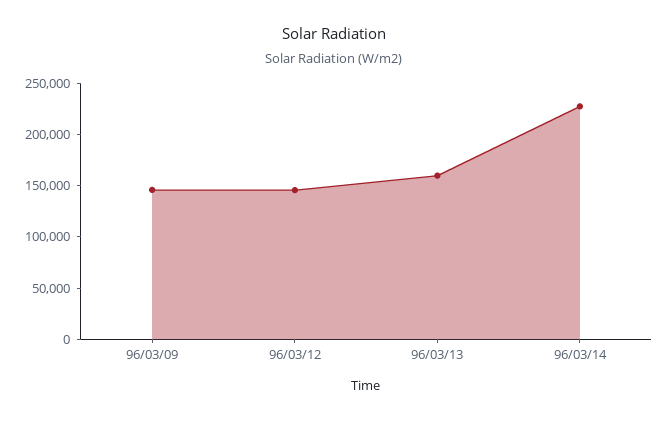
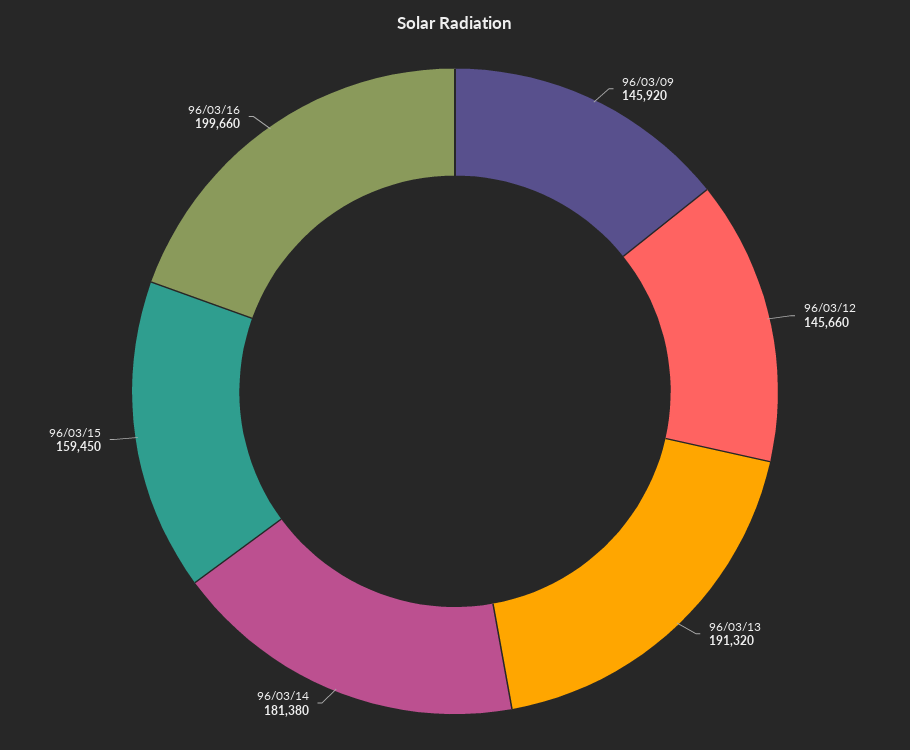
96/03/13: 160000 -> 191320
96/03/14: 230000 -> 181380
96/03/15: none -> 159450
96/03/16: none -> 199660

